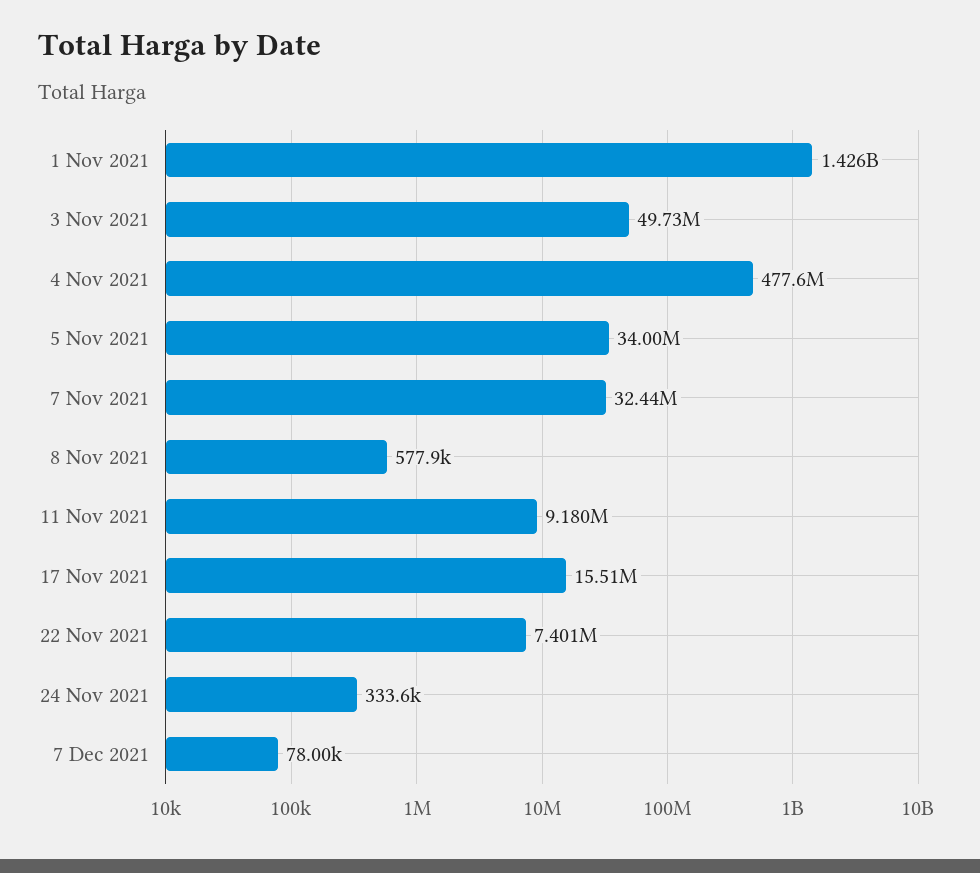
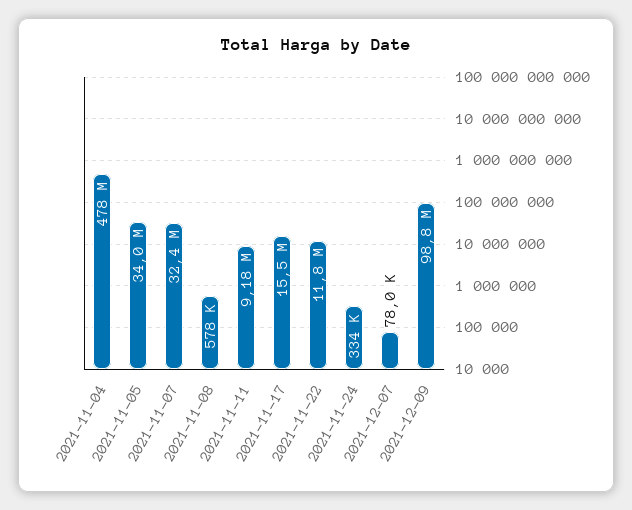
1 Nov 2021: 1426000000 -> none
3 Nov 2021: 49730000 -> none
22 Nov 2021: 7401000 -> 11800000
2021-12-09: none -> 98800000

